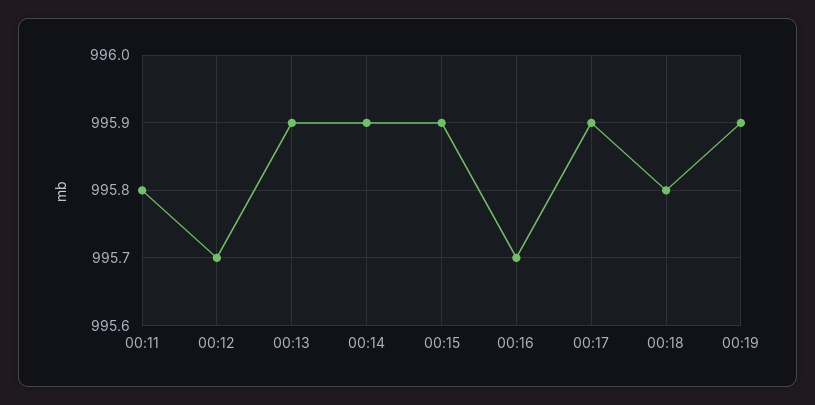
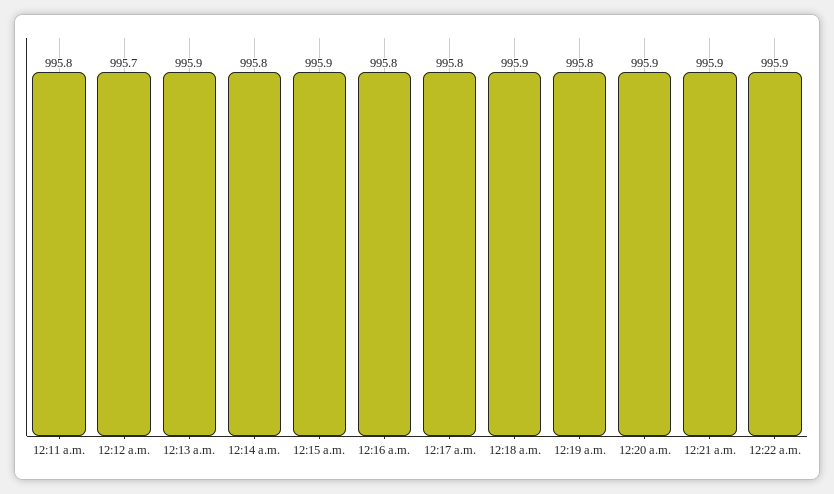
00:14: 995.9 -> 995.8
00:16: 995.7 -> 995.8
00:17: 995.9 -> 995.8
00:18: 995.8 -> 995.9
00:19: 995.9 -> 995.8
12:20 a.m.: none -> 995.9
12:21 a.m.: none -> 995.9
12:22 a.m.: none -> 995.9

